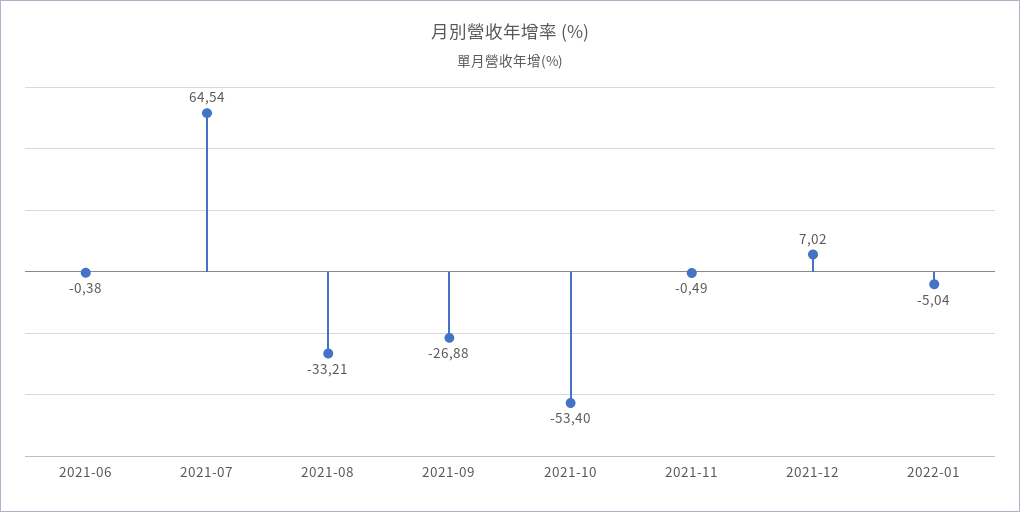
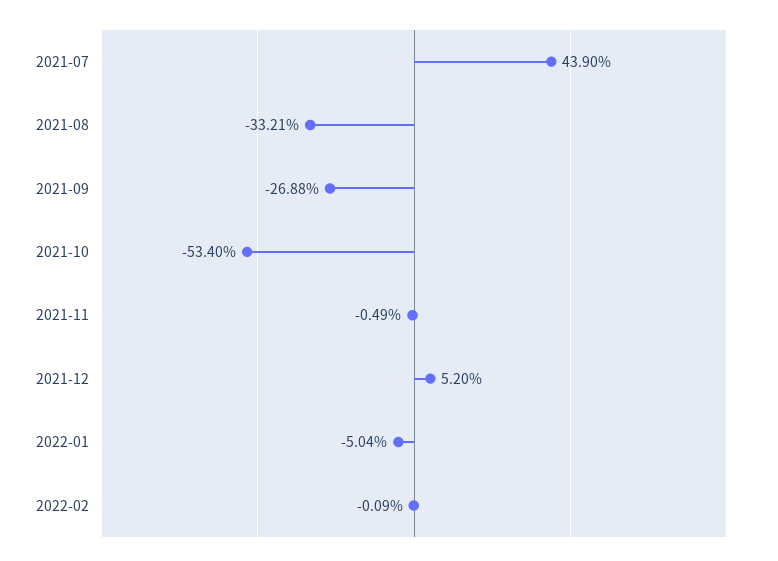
2021-06: -0.38 -> none
2021-07: 64.54 -> 43.9
2021-12: 7.02 -> 5.2
2022-02: none -> -0.09

